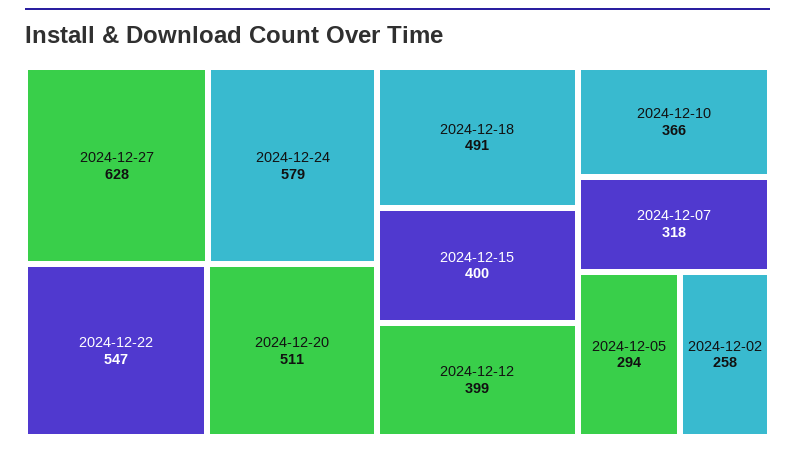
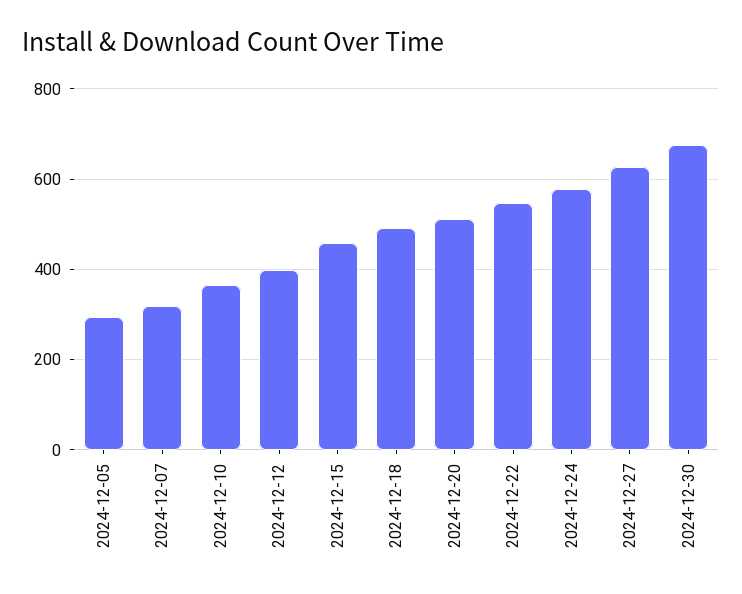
2024-12-15: 400 -> 460
2024-12-02: 258 -> none
2024-12-30: none -> 680

